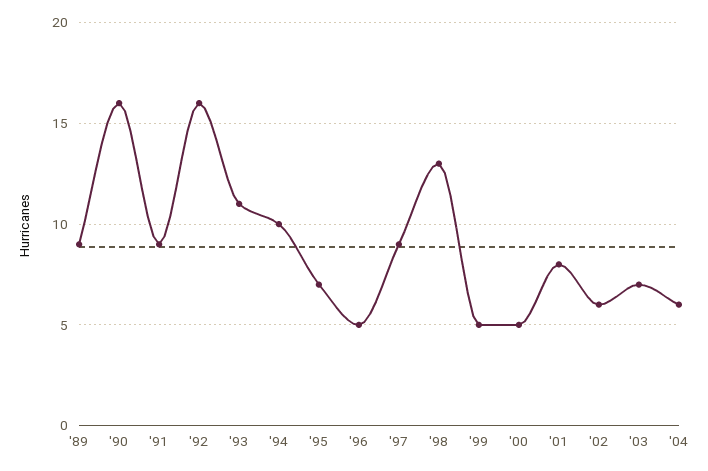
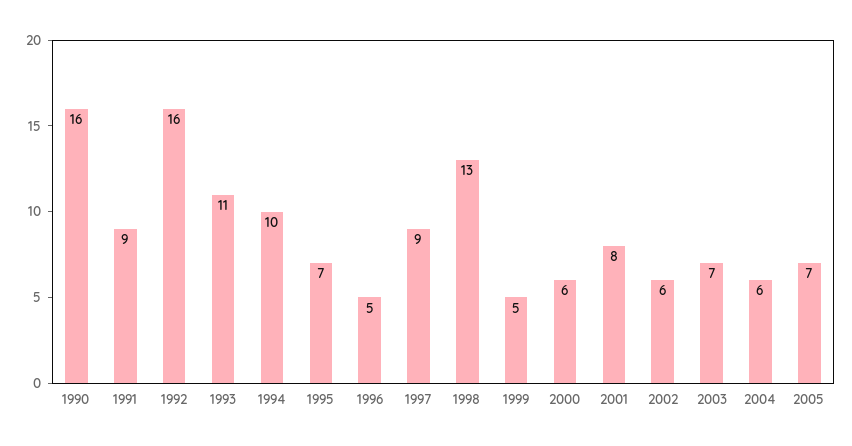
'89: 9 -> none
'00: 5 -> 6
2005: none -> 7

